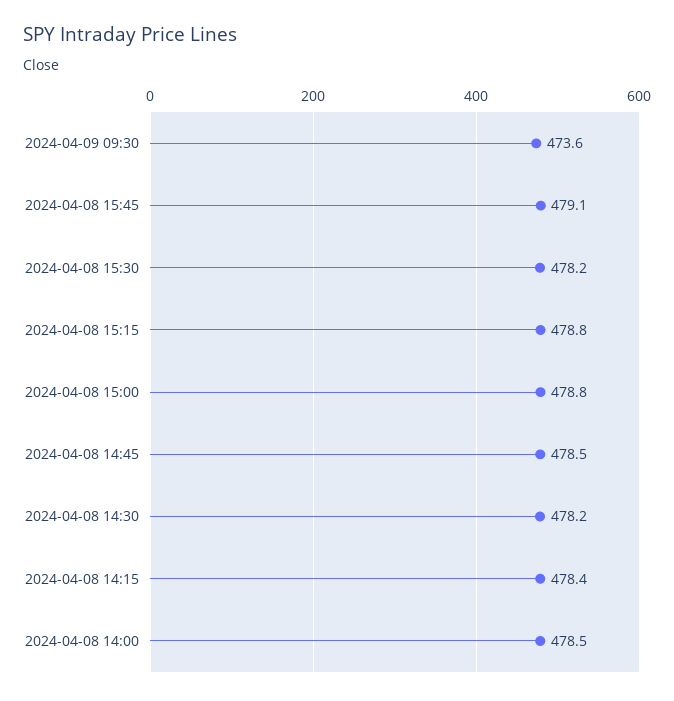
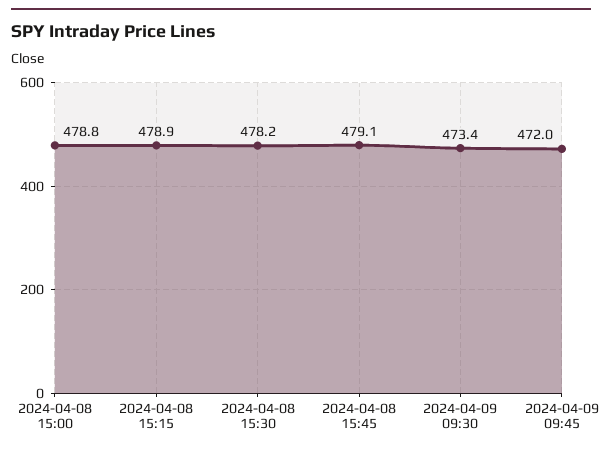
2024-04-09 09:30: 473.6 -> 473.4
2024-04-08 15:15: 478.8 -> 478.9
2024-04-08 14:45: 478.5 -> none
2024-04-08 14:30: 478.2 -> none
2024-04-08 14:15: 478.4 -> none
2024-04-08 14:00: 478.5 -> none
2024-04-09 09:45: none -> 472

